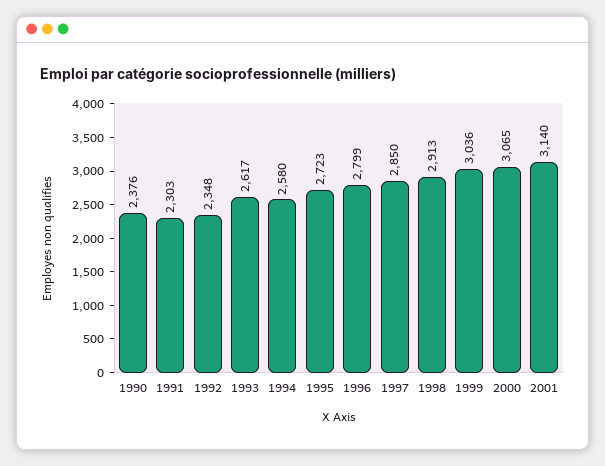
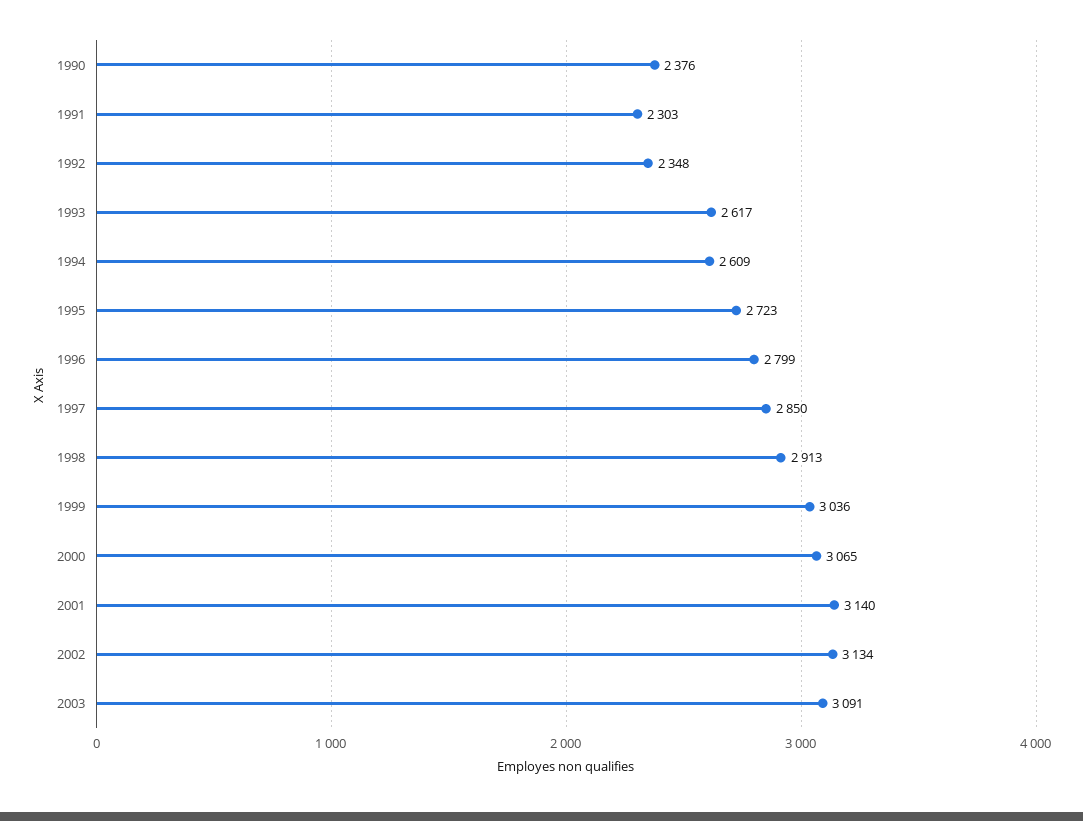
1994: 2580 -> 2609
2002: none -> 3134
2003: none -> 3091

